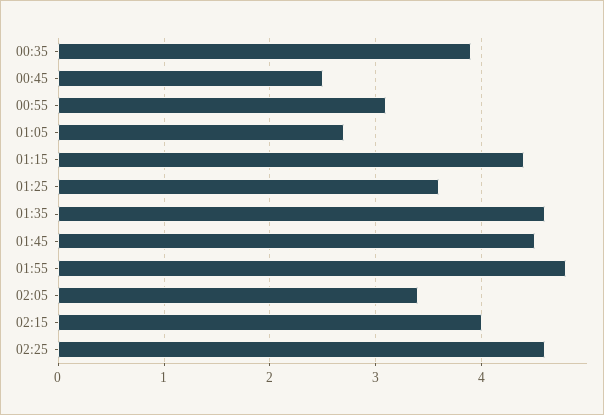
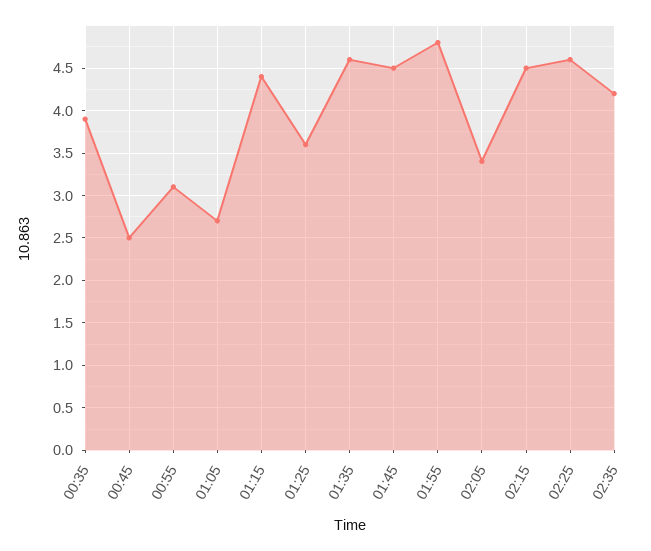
02:15: 4 -> 4.5
02:35: none -> 4.2

